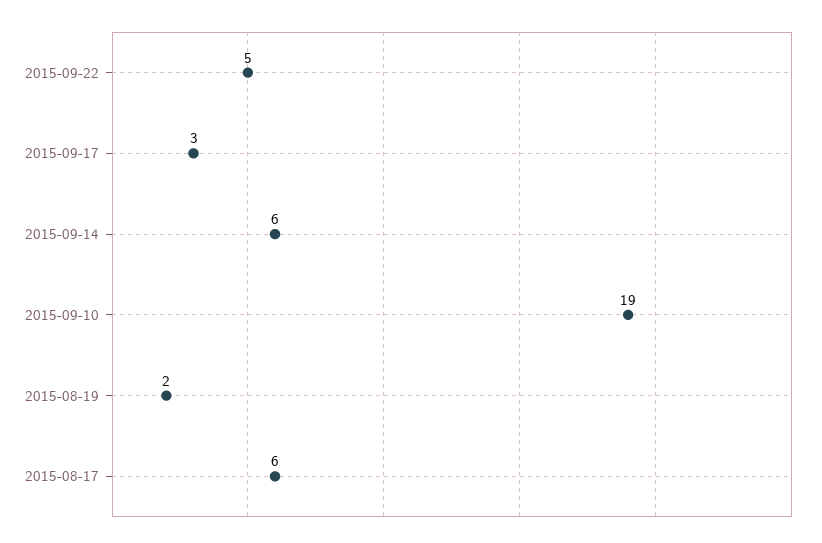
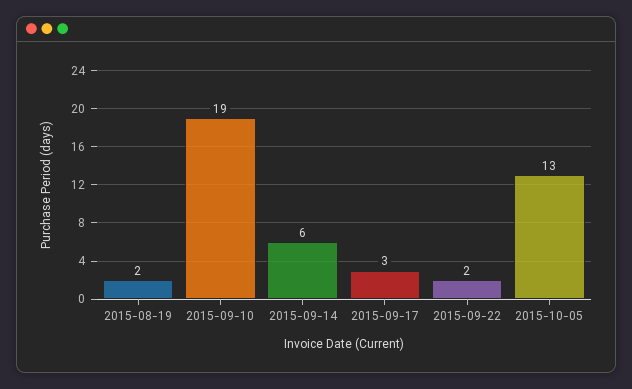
2015-09-22: 5 -> 2
2015-08-17: 6 -> none
2015-10-05: none -> 13

